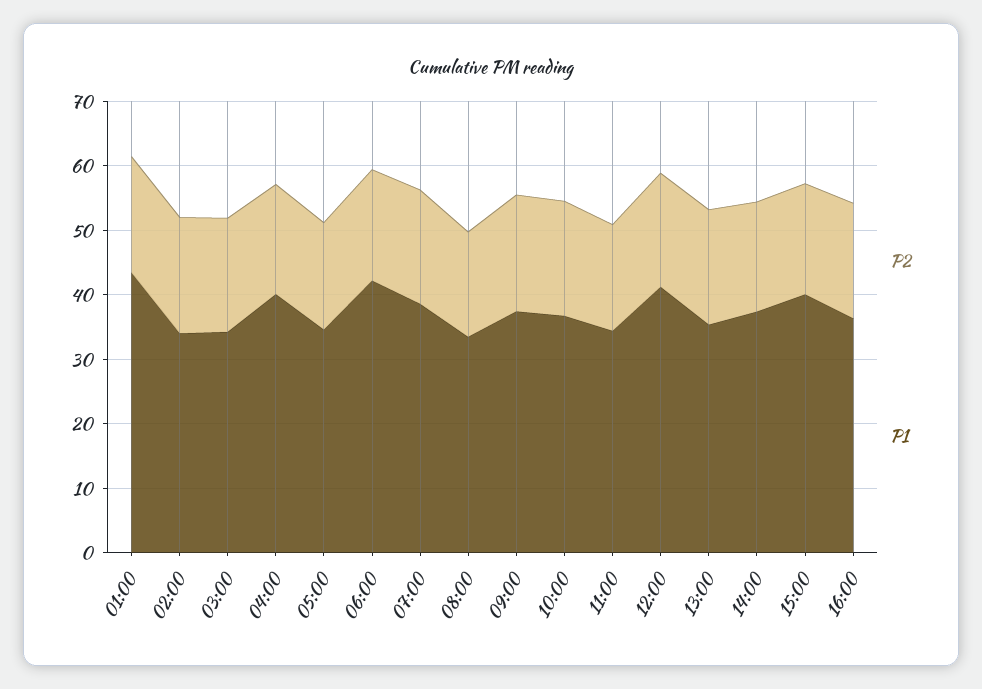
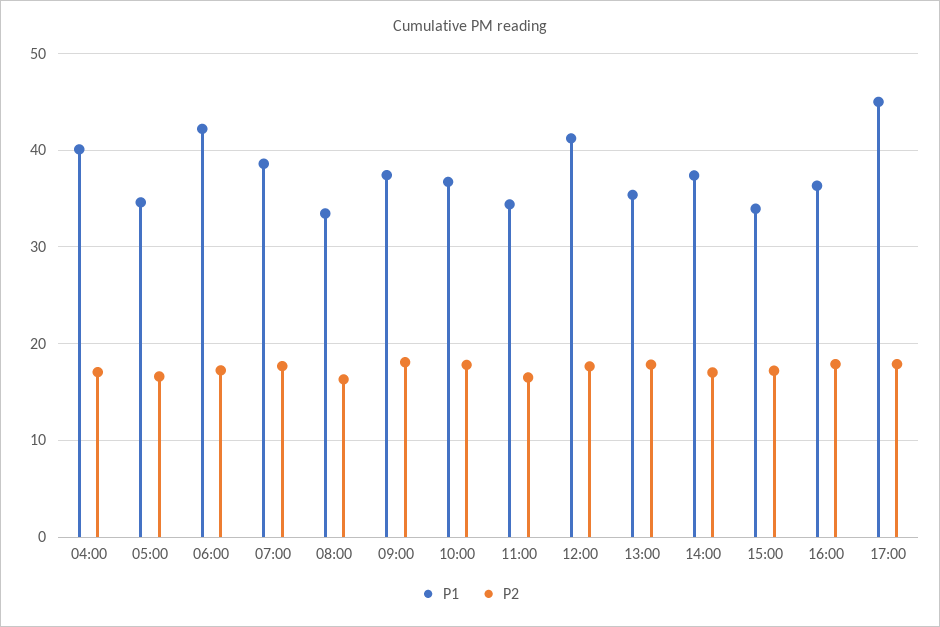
P2, 01:00: 18 -> none
P1, 01:00: 44 -> none
P2, 02:00: 18 -> none
P1, 02:00: 34 -> none
P2, 03:00: 18 -> none
P1, 03:00: 34 -> none
P1, 15:00: 40 -> 34
P1, 17:00: none -> 45
P2, 17:00: none -> 18

